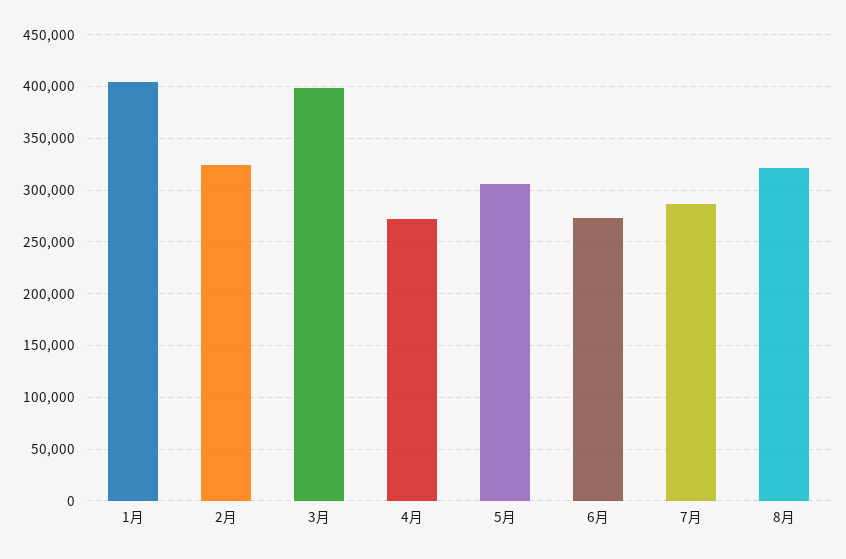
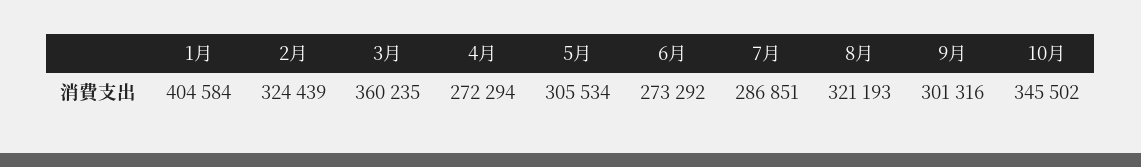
3月: 400000 -> 360235
9月: none -> 301316
10月: none -> 345502

